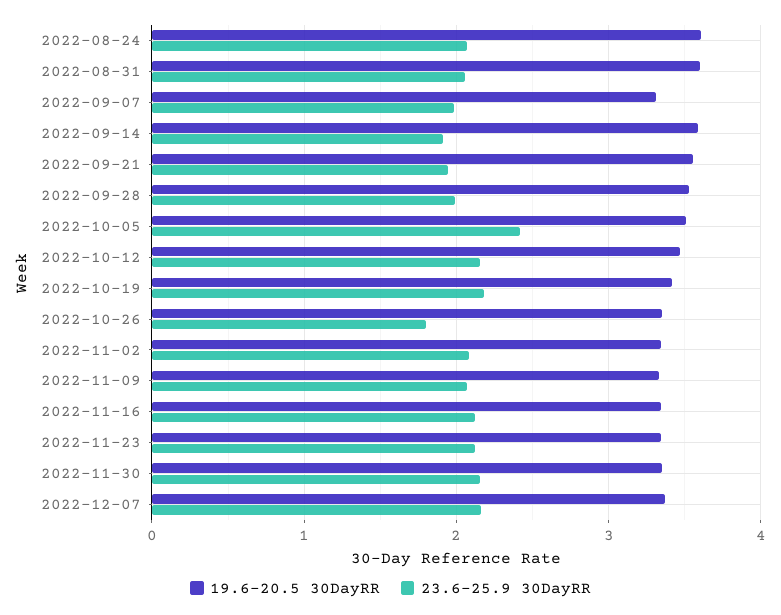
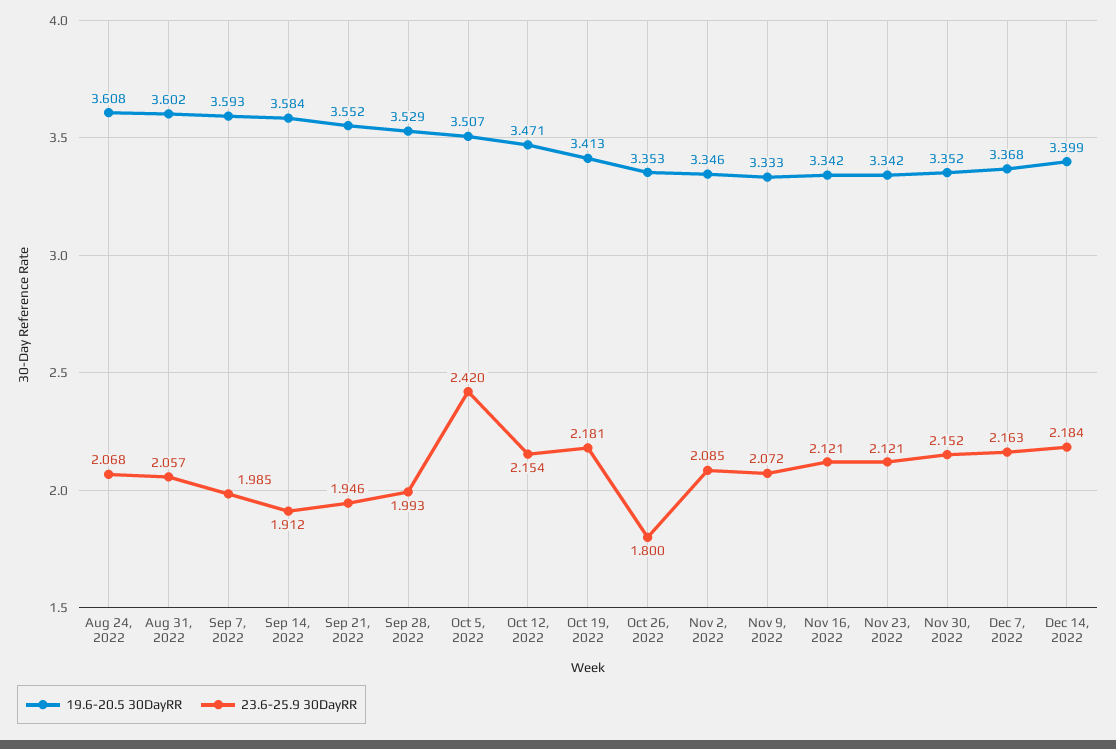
19.6-20.5 30DayRR, 2022-09-07: 3.3 -> 3.593
19.6-20.5 30DayRR, Dec 14, 2022: none -> 3.399
23.6-25.9 30DayRR, Dec 14, 2022: none -> 2.184

